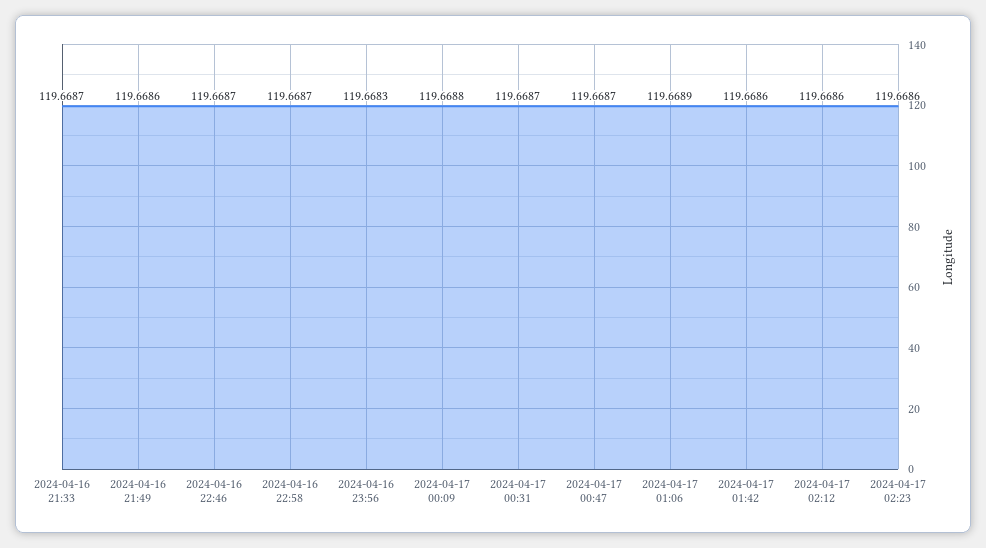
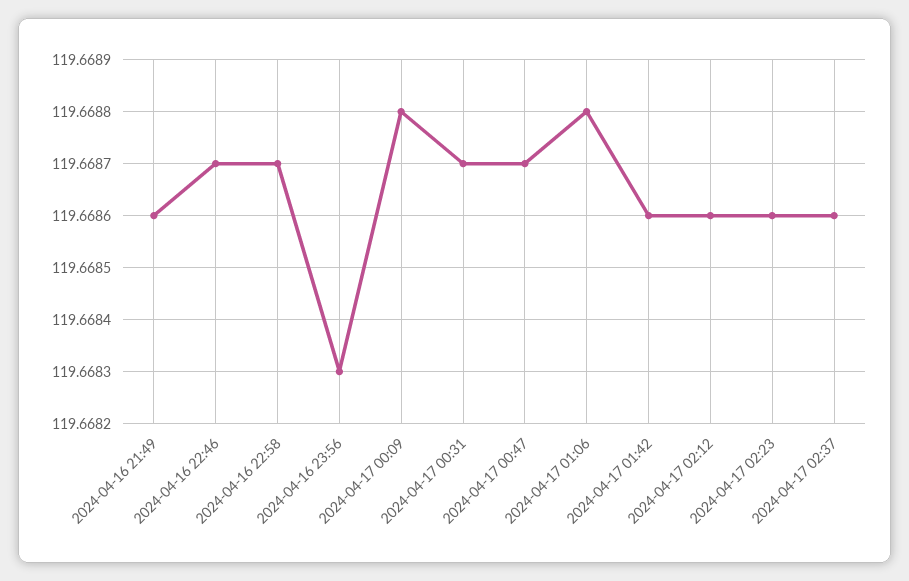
2024-04-16 21:33: 119.6687 -> none
2024-04-17 01:06: 119.6689 -> 119.6688
2024-04-17 02:37: none -> 119.6686

